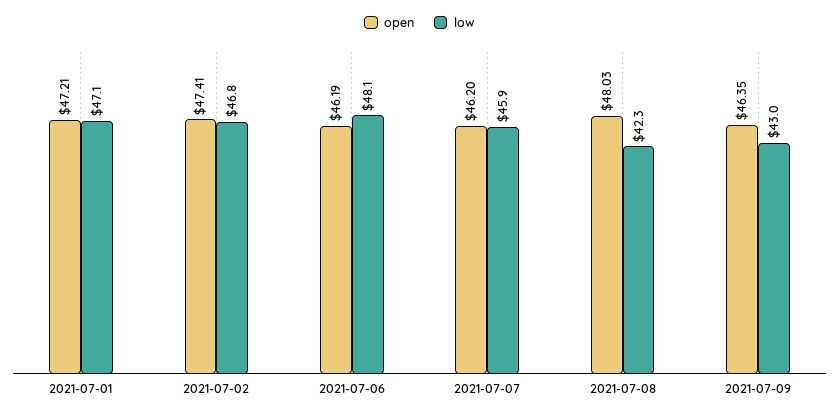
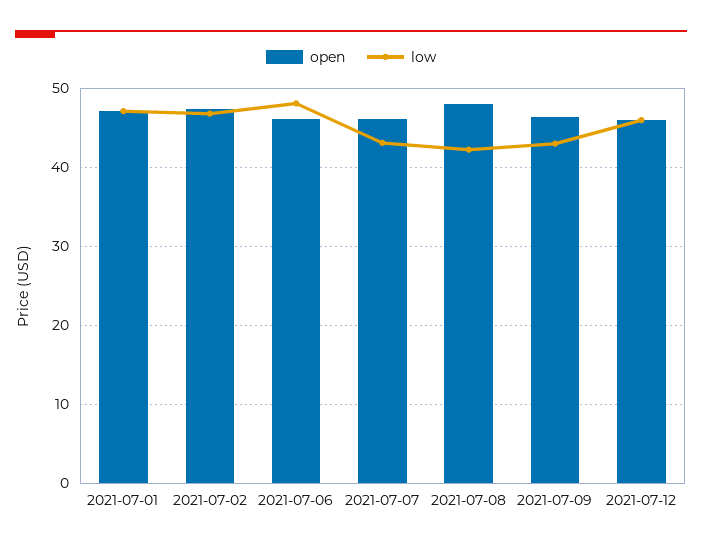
low, 2021-07-07: 45.9 -> 43
open, 2021-07-12: none -> 46
low, 2021-07-12: none -> 46

